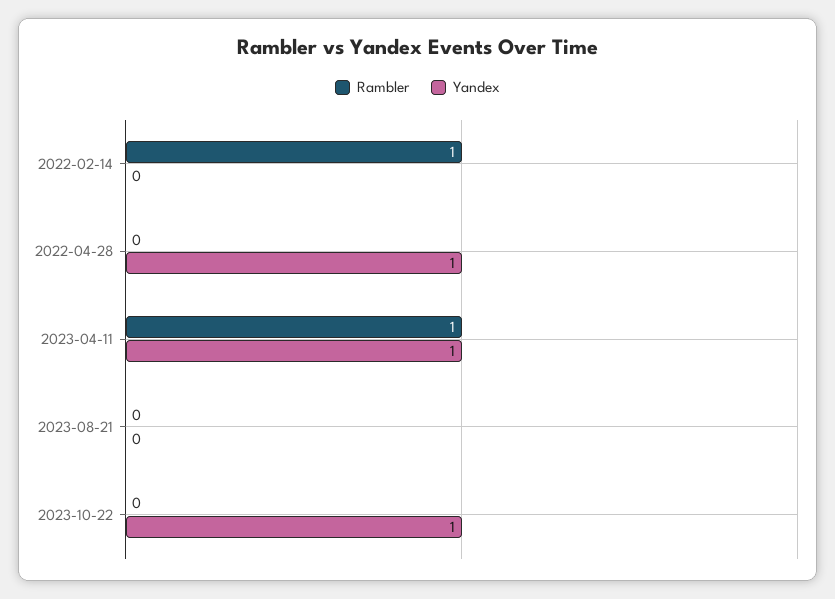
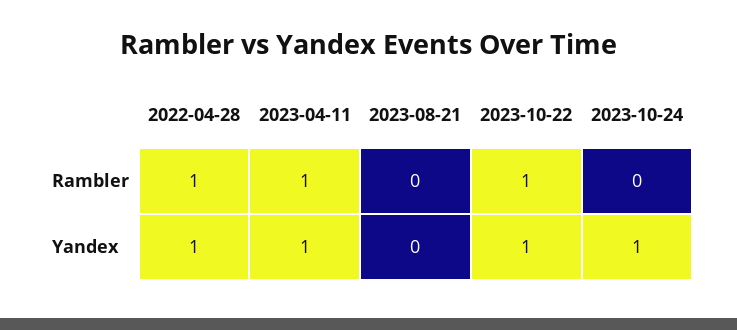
Rambler, 2022-02-14: 1 -> none
Yandex, 2022-02-14: 0 -> none
Rambler, 2022-04-28: 0 -> 1
Rambler, 2023-10-22: 0 -> 1
Rambler, 2023-10-24: none -> 0
Yandex, 2023-10-24: none -> 1

